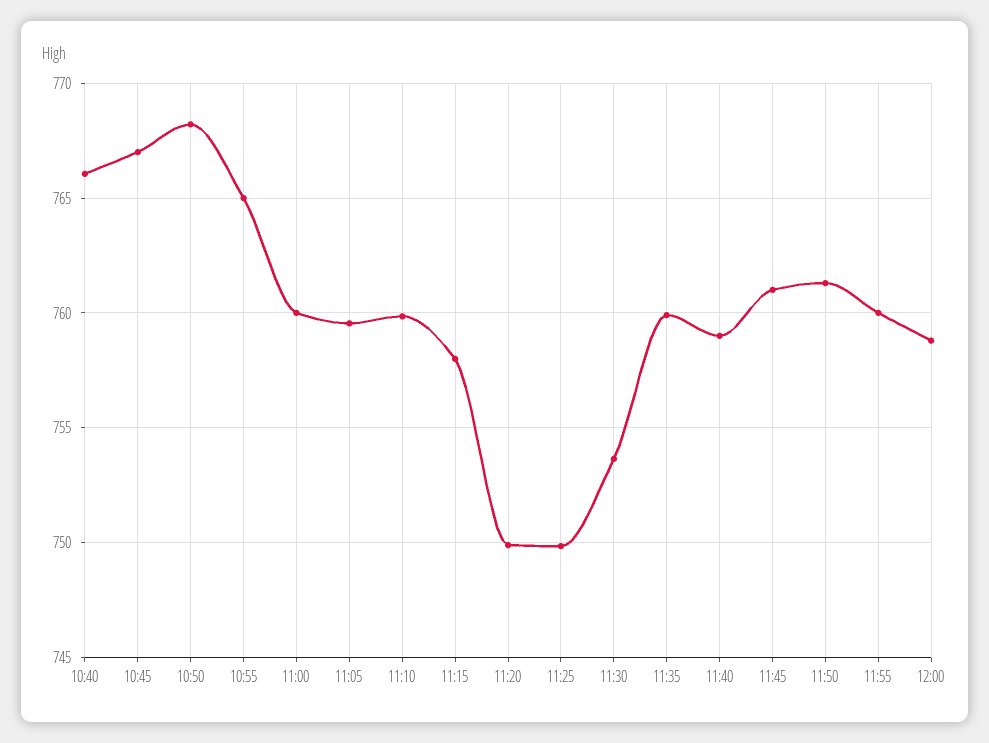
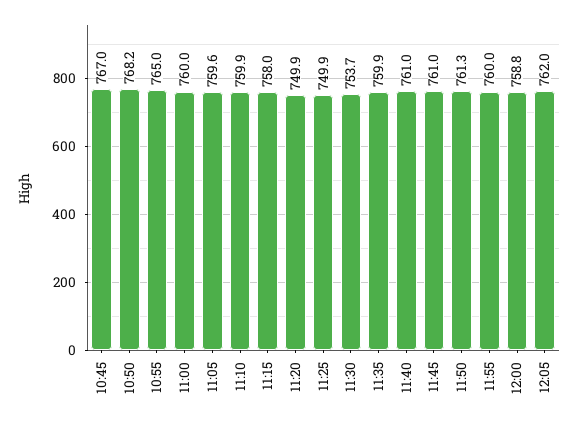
10:40: 766 -> none
11:40: 759 -> 761
12:05: none -> 762

